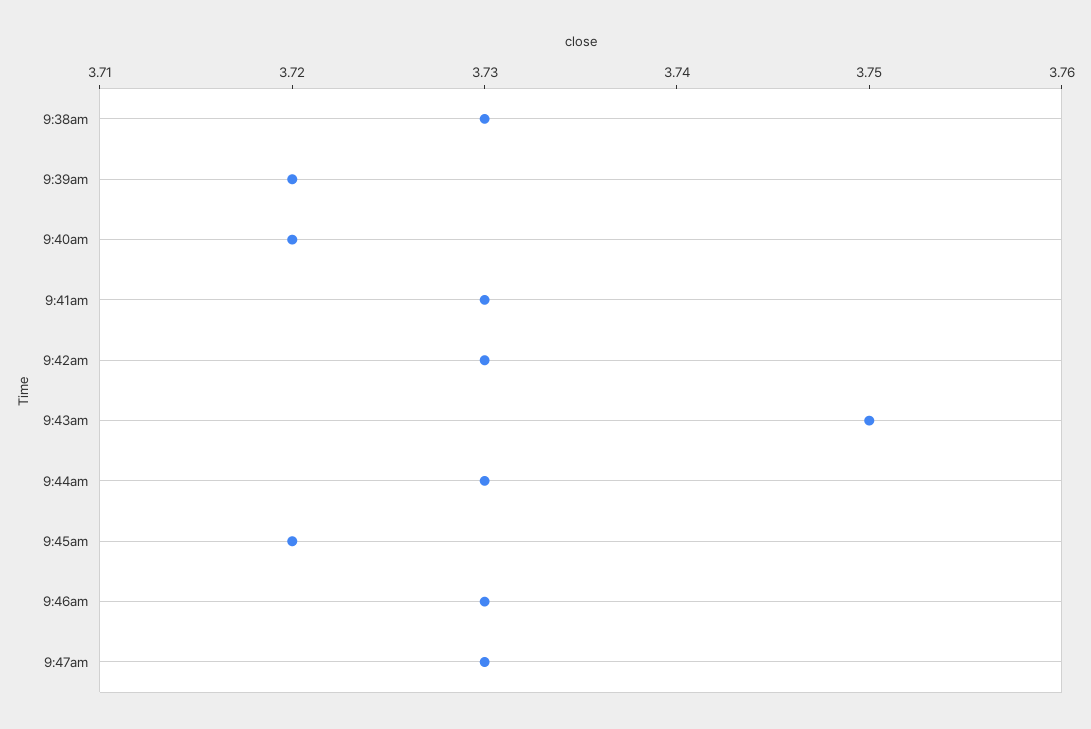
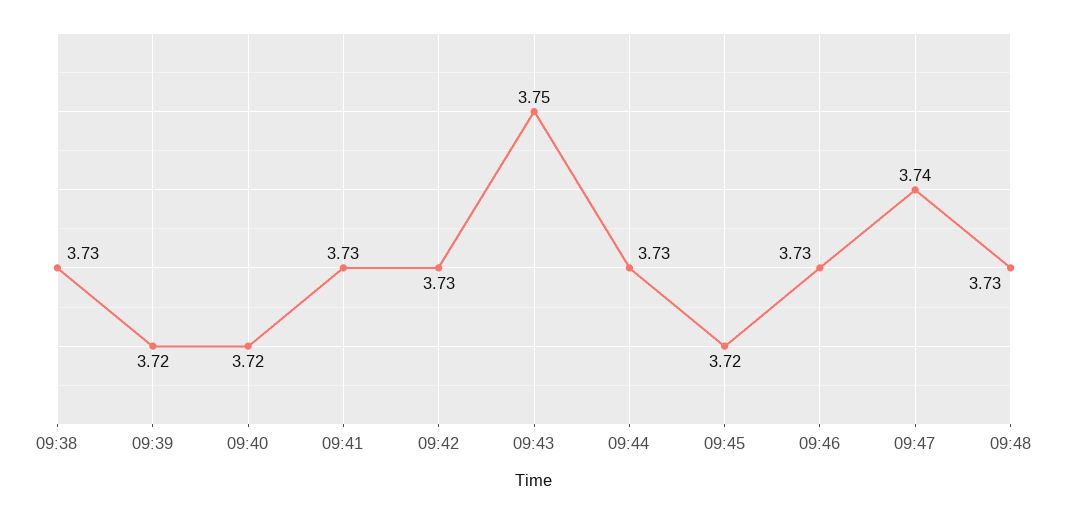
9:47am: 3.73 -> 3.74
09:48: none -> 3.73

